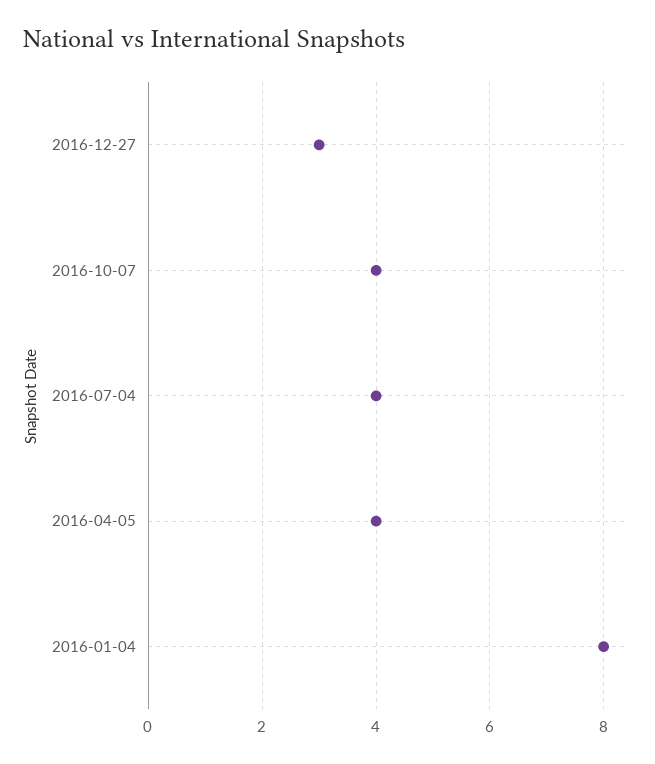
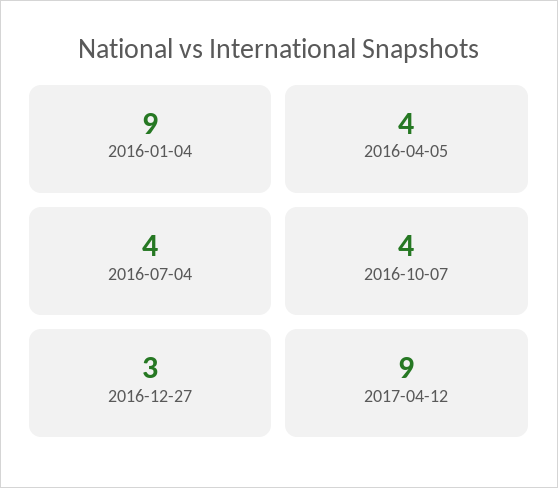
2016-01-04: 8 -> 9
2017-04-12: none -> 9

